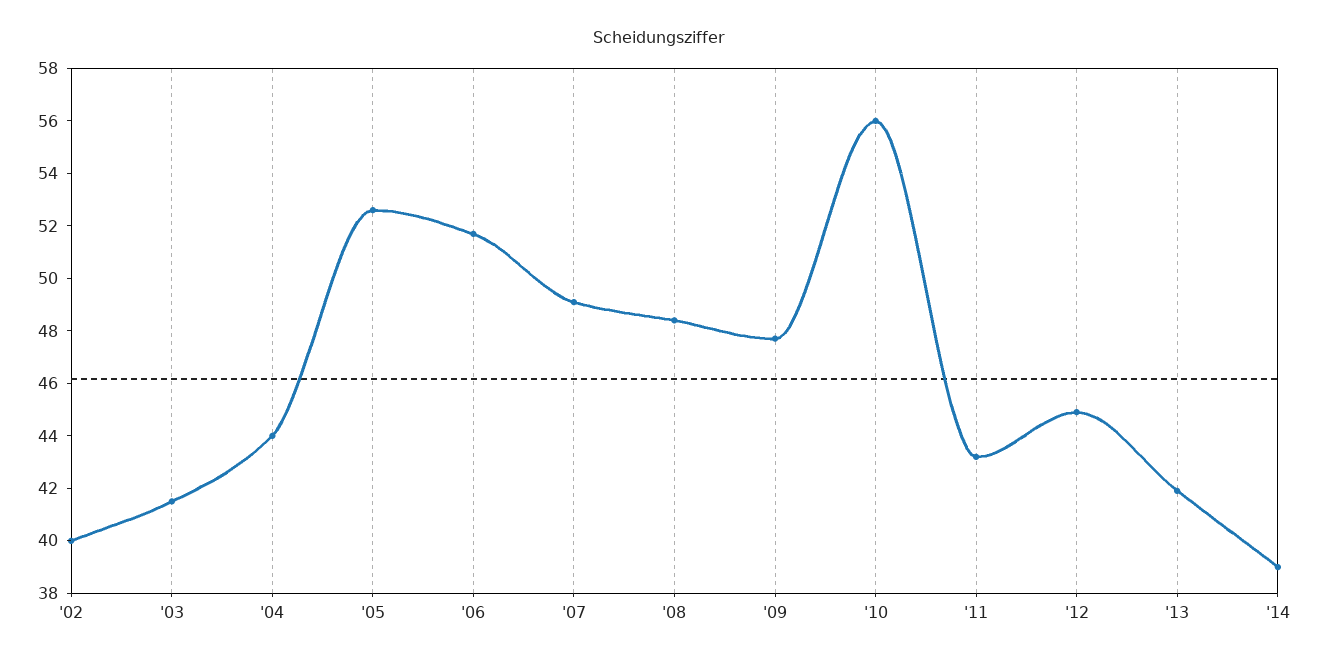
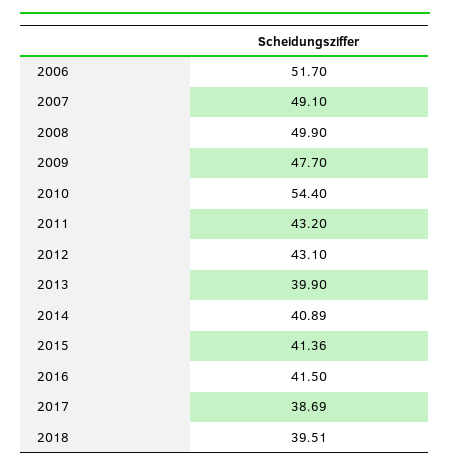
'02: 40 -> none
'03: 41.5 -> none
'04: 44 -> none
'05: 52.5 -> none
'08: 48.5 -> 49.9
'10: 56 -> 54.4
'12: 45 -> 43.1
'13: 42 -> 39.9
'14: 39 -> 40.89
2015: none -> 41.36
2016: none -> 41.5
2017: none -> 38.69
2018: none -> 39.51

